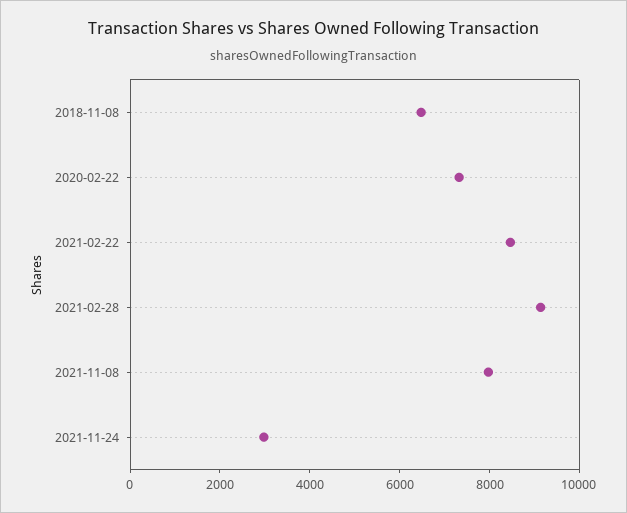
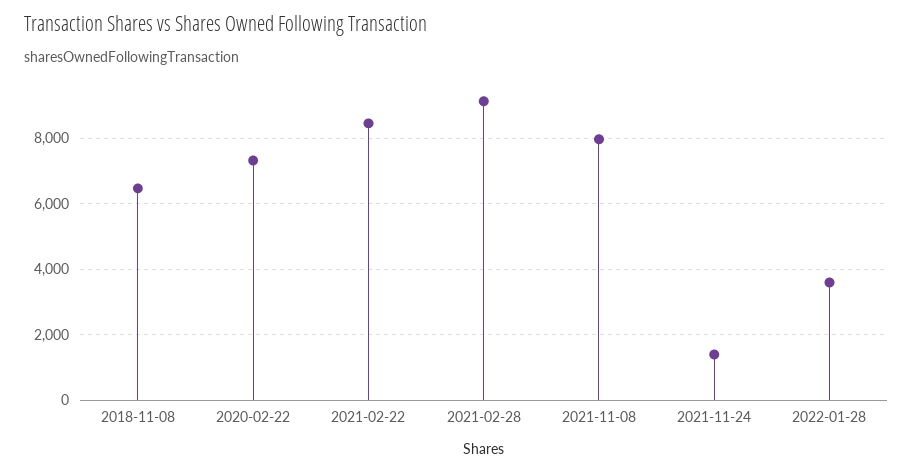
2021-11-24: 3000 -> 1400
2022-01-28: none -> 3600

